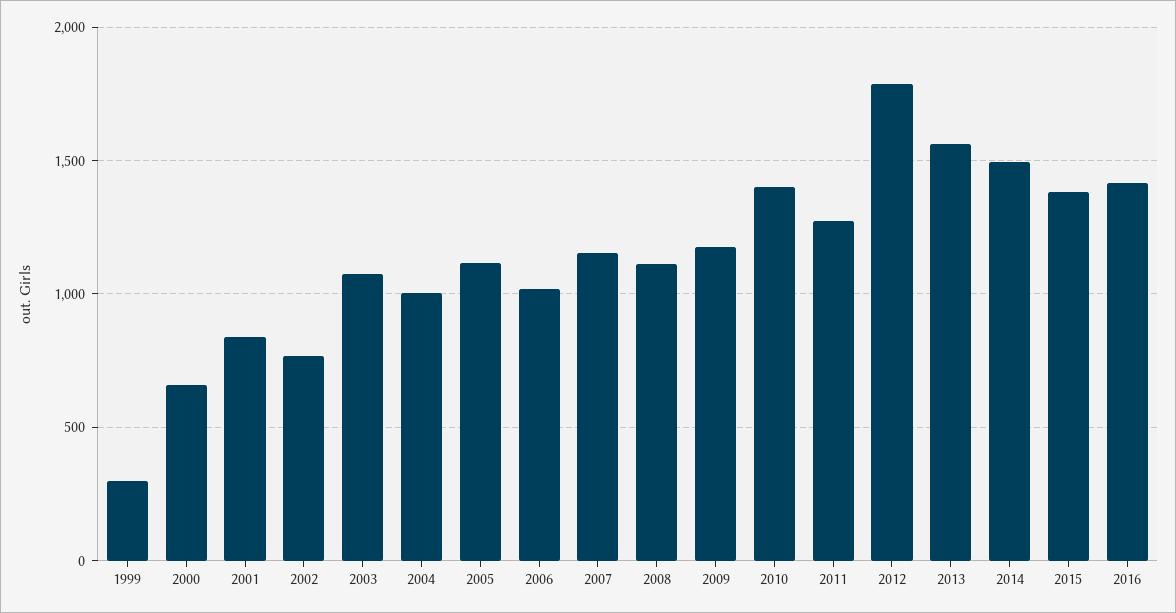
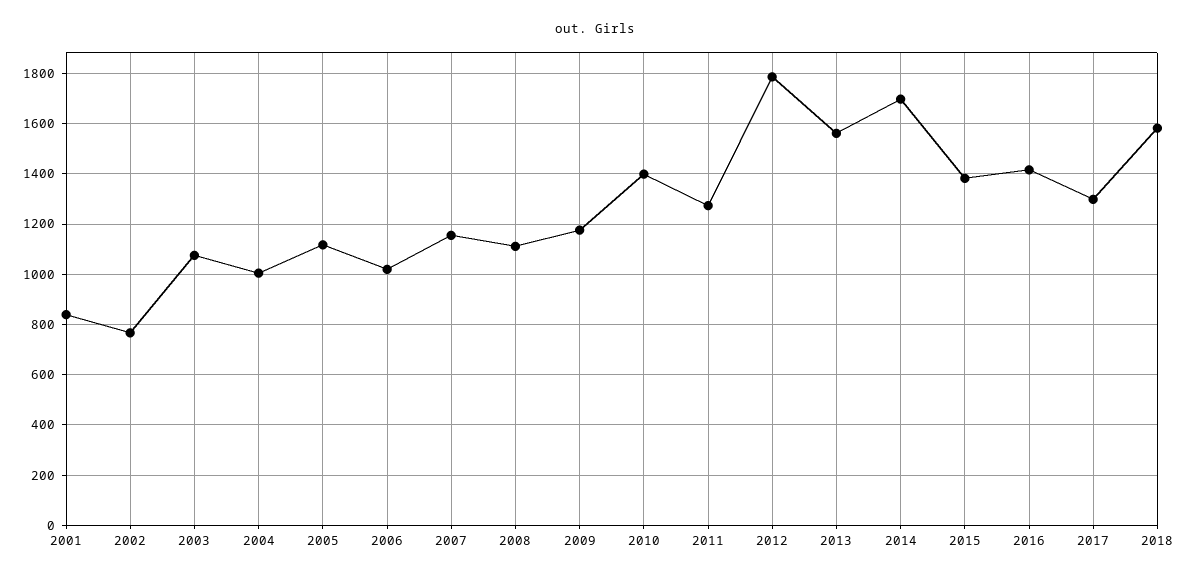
1999: 300 -> none
2000: 650 -> none
2014: 1500 -> 1700
2017: none -> 1300
2018: none -> 1575

